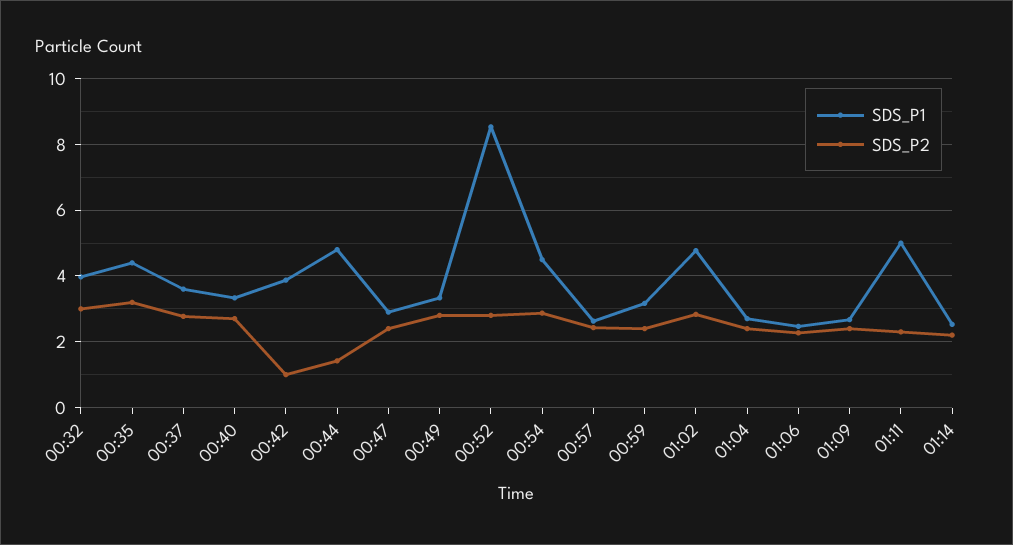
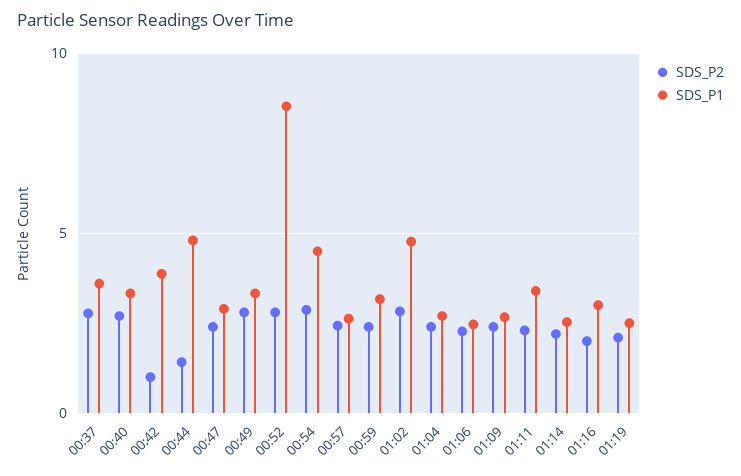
SDS_P1, 00:32: 4 -> none
SDS_P2, 00:32: 3 -> none
SDS_P1, 00:35: 4.4 -> none
SDS_P2, 00:35: 3.2 -> none
SDS_P1, 01:11: 5 -> 3.5
SDS_P2, 01:16: none -> 2
SDS_P1, 01:16: none -> 3
SDS_P2, 01:19: none -> 2
SDS_P1, 01:19: none -> 2.5

